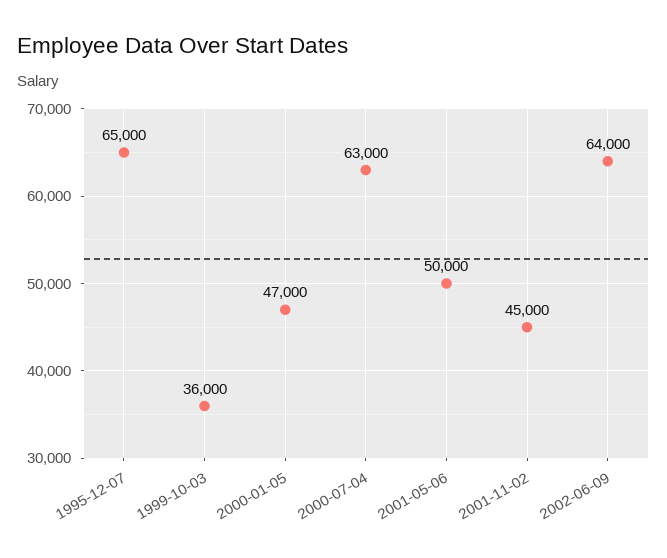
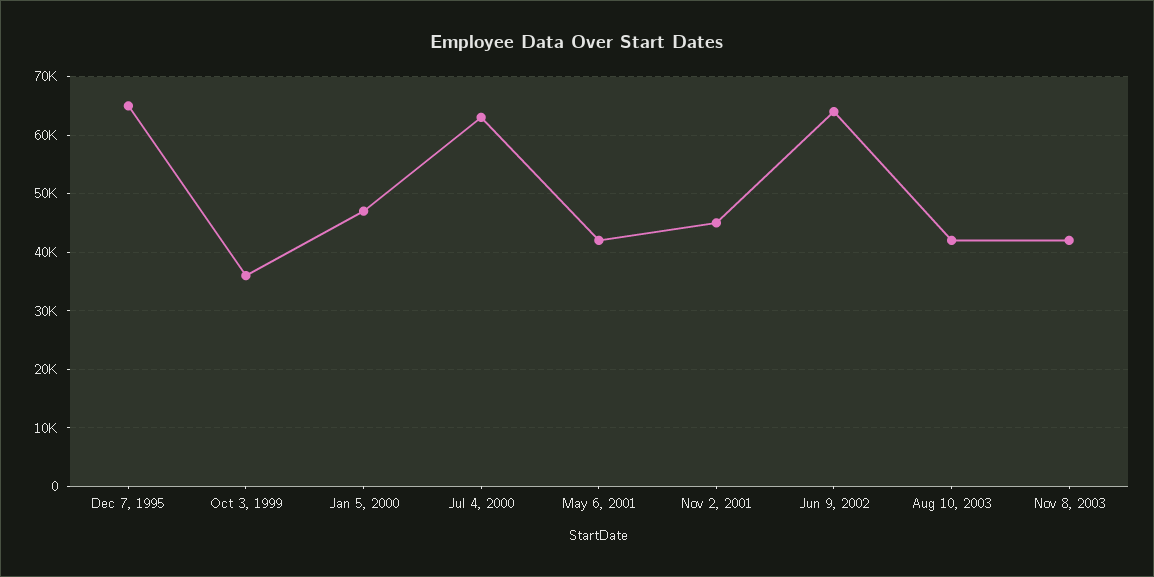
2001-05-06: 50000 -> 42000
Aug 10, 2003: none -> 42000
Nov 8, 2003: none -> 42000

